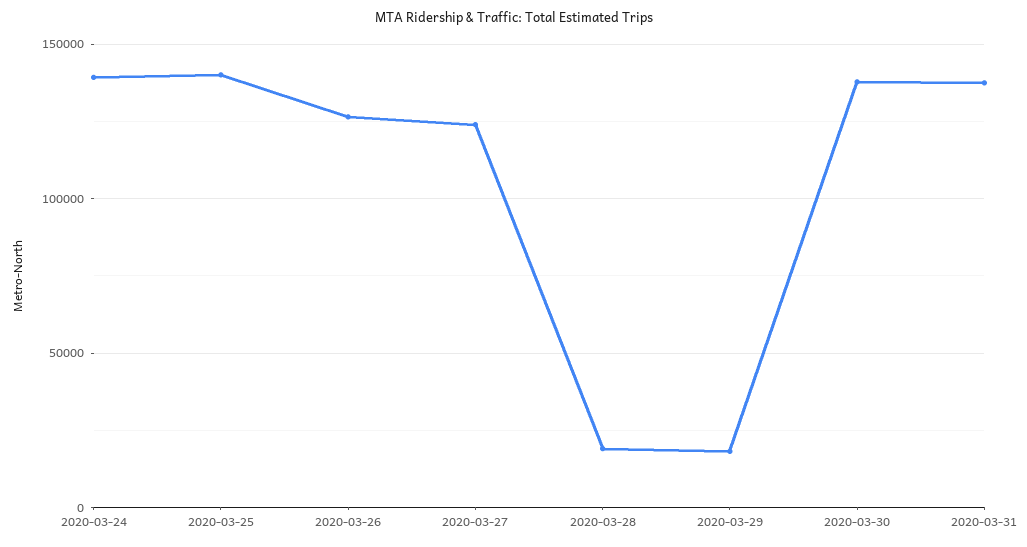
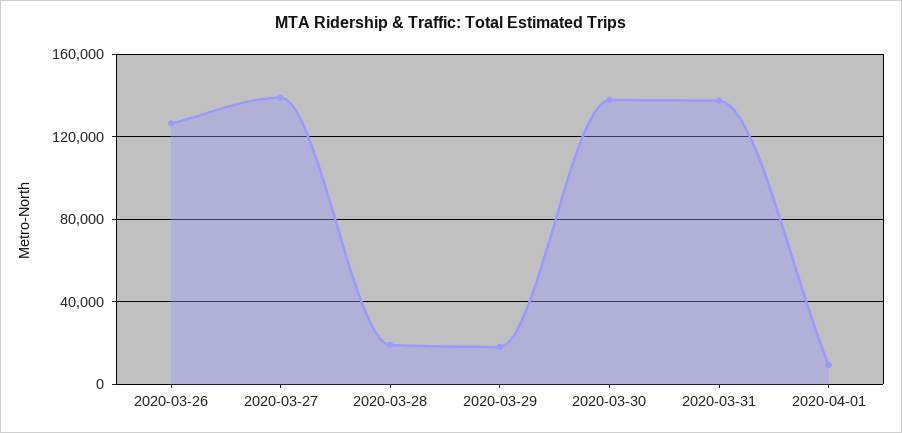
2020-03-24: 140000 -> none
2020-03-25: 140000 -> none
2020-03-27: 125000 -> 140000
2020-04-01: none -> 10000

